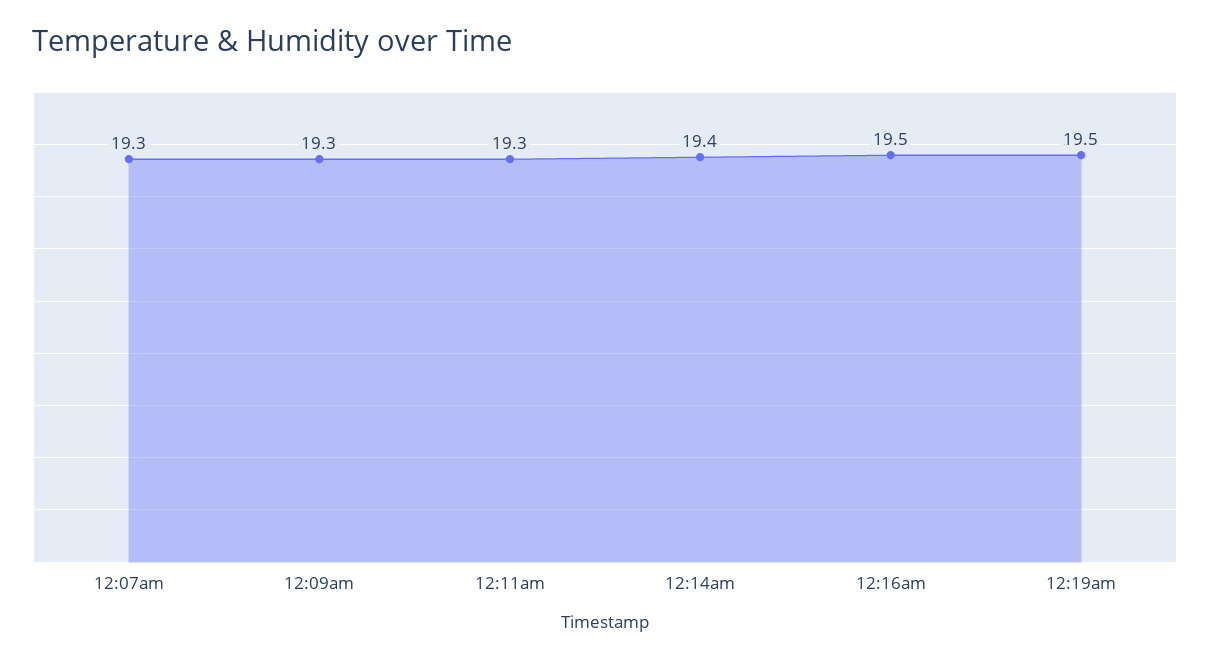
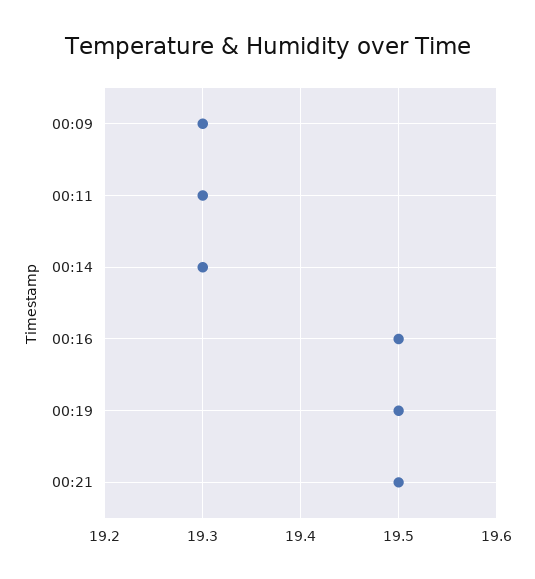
12:07am: 19.3 -> none
12:14am: 19.4 -> 19.3
00:21: none -> 19.5

